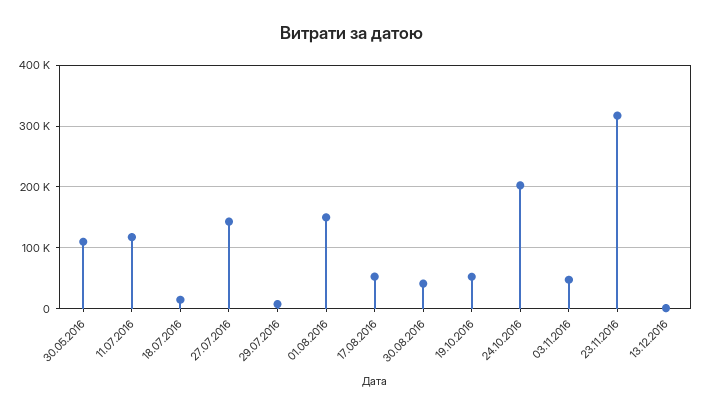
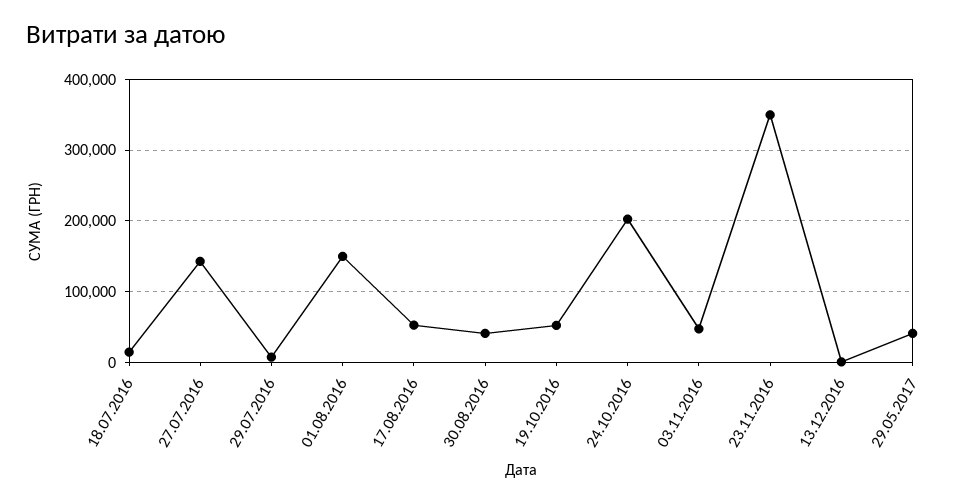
30.05.2016: 110000 -> none
11.07.2016: 120000 -> none
23.11.2016: 320000 -> 350000
29.05.2017: none -> 40000

